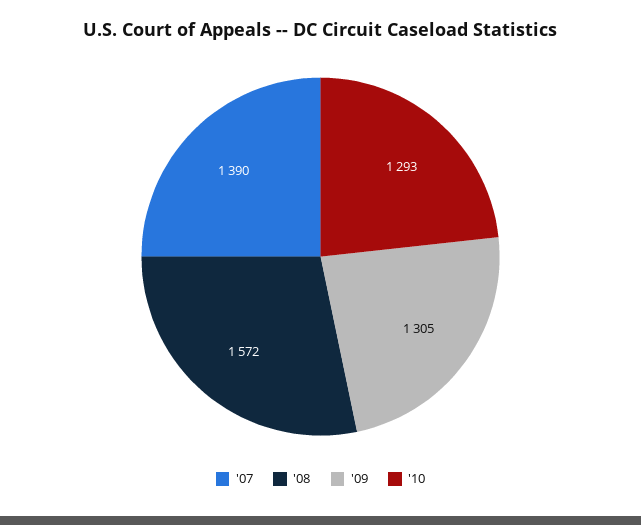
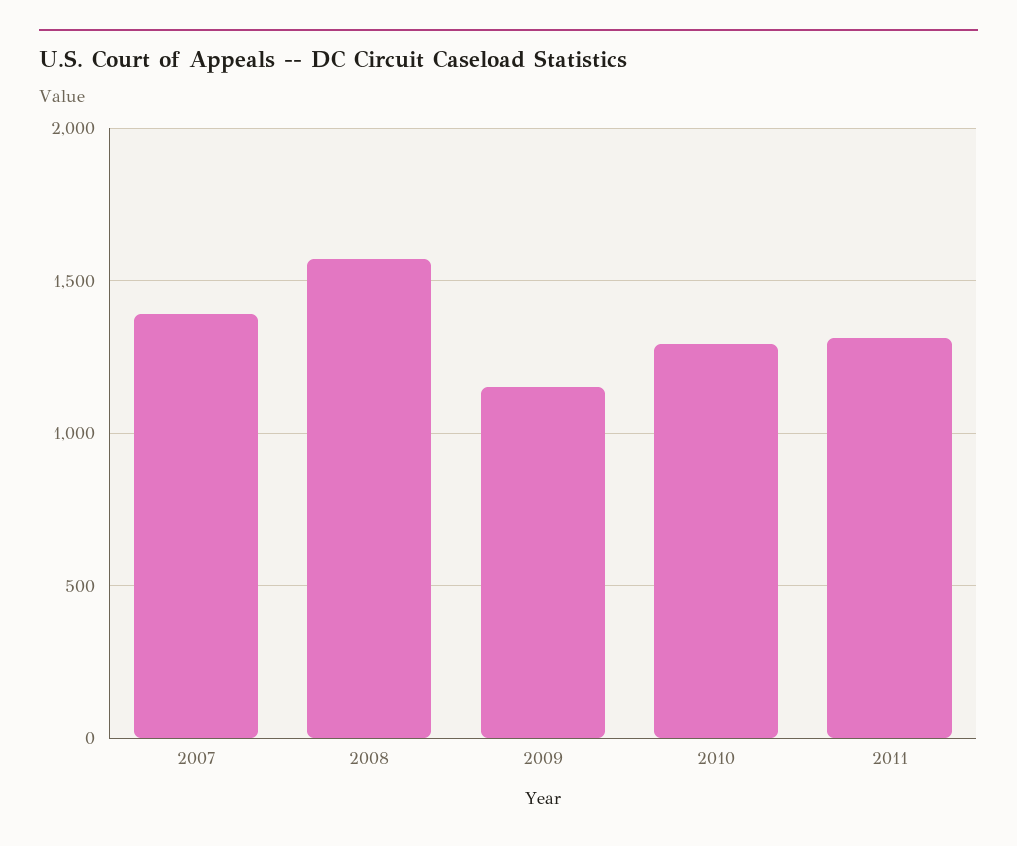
'09: 1305 -> 1150
2011: none -> 1300

